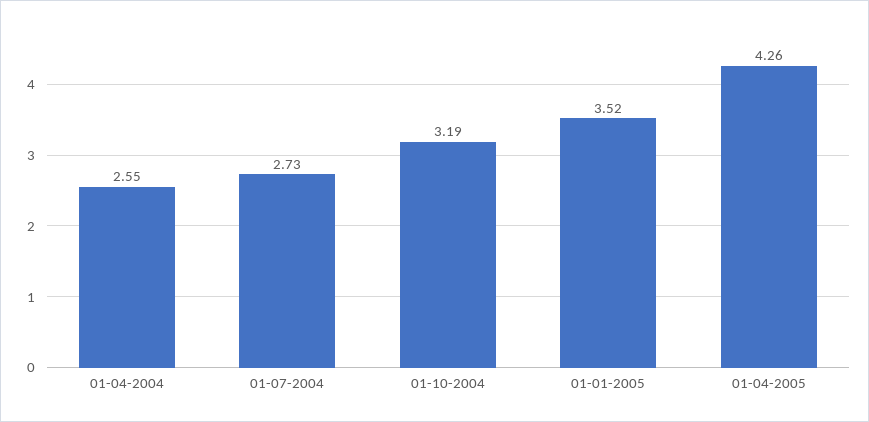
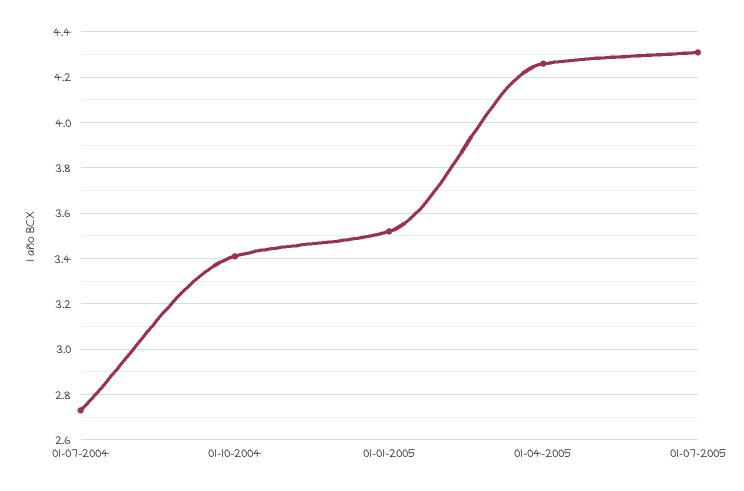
01-04-2004: 2.55 -> none
01-10-2004: 3.19 -> 3.4
01-07-2005: none -> 4.3

